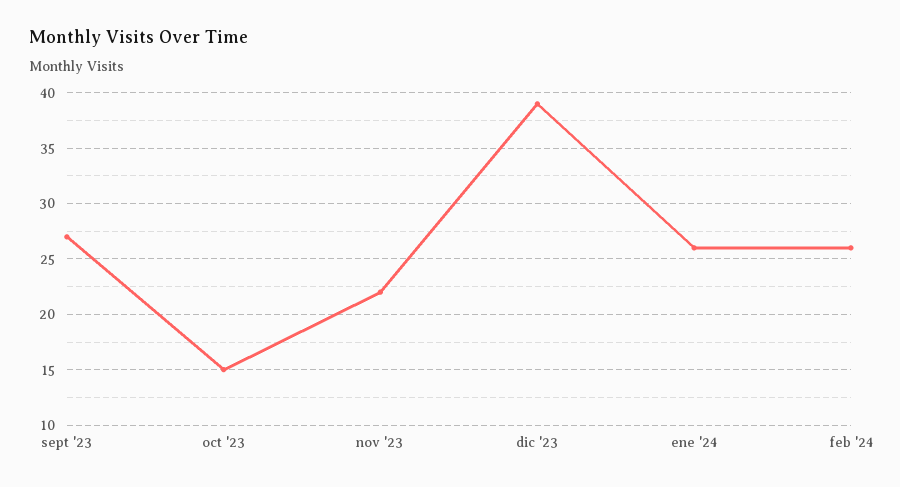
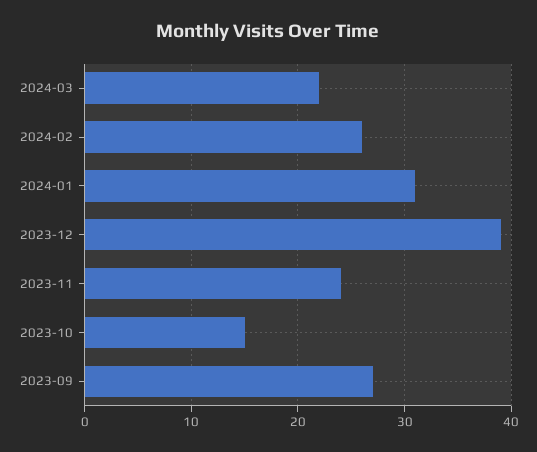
nov '23: 22 -> 24
ene '24: 26 -> 31
2024-03: none -> 22

